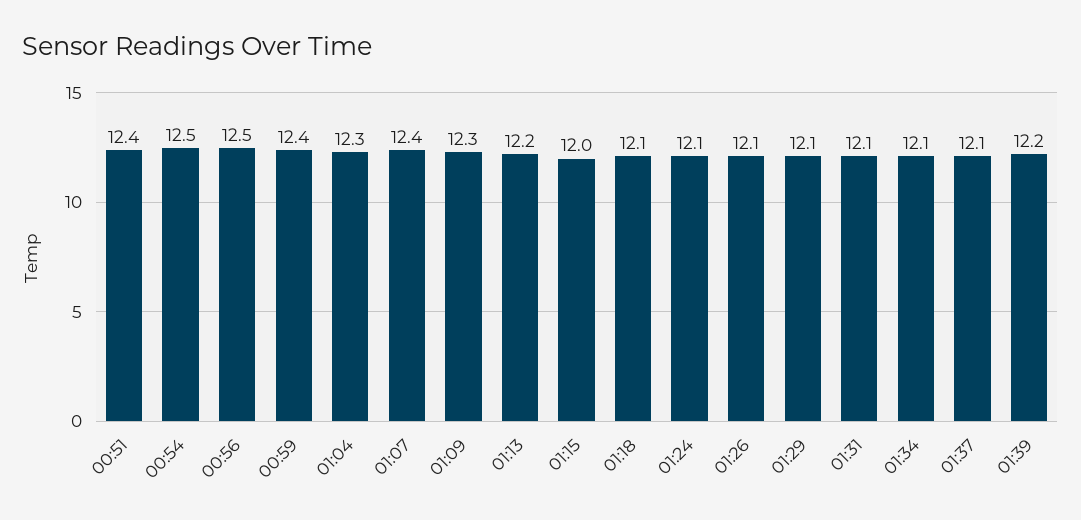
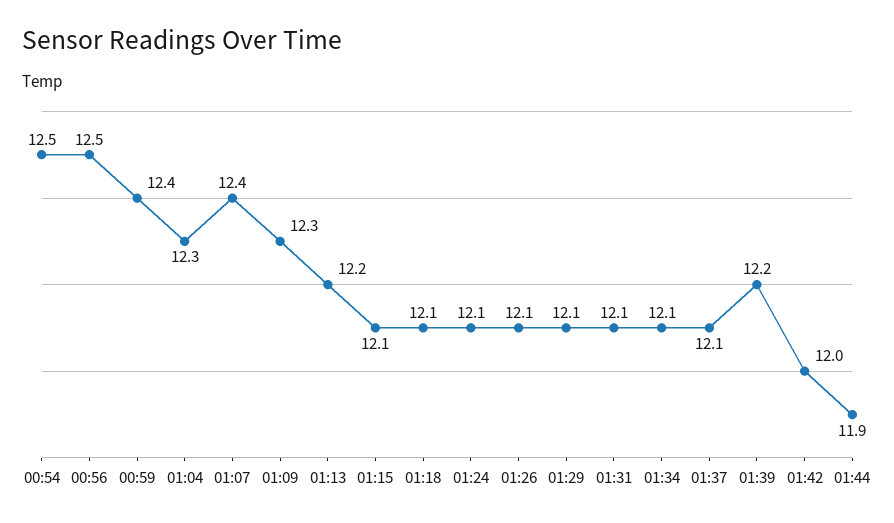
00:51: 12.4 -> none
01:15: 12 -> 12.1
01:42: none -> 12
01:44: none -> 11.9

